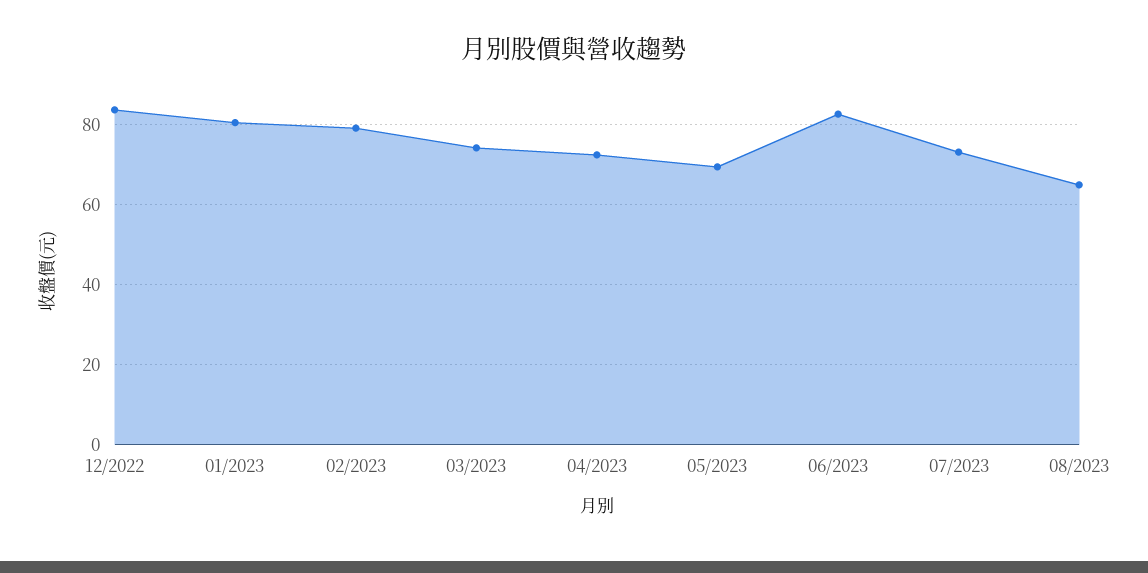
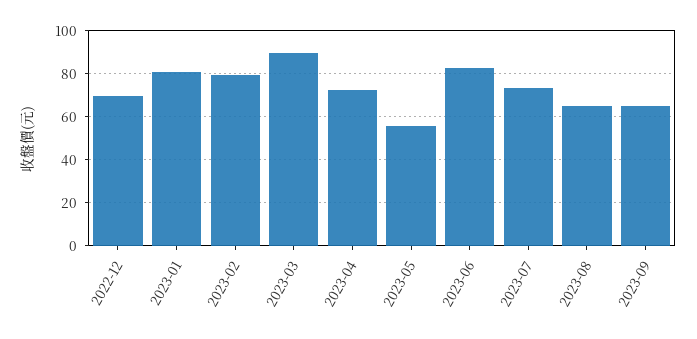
12/2022: 84 -> 70
03/2023: 74 -> 90
05/2023: 70 -> 55
2023-09: none -> 65

